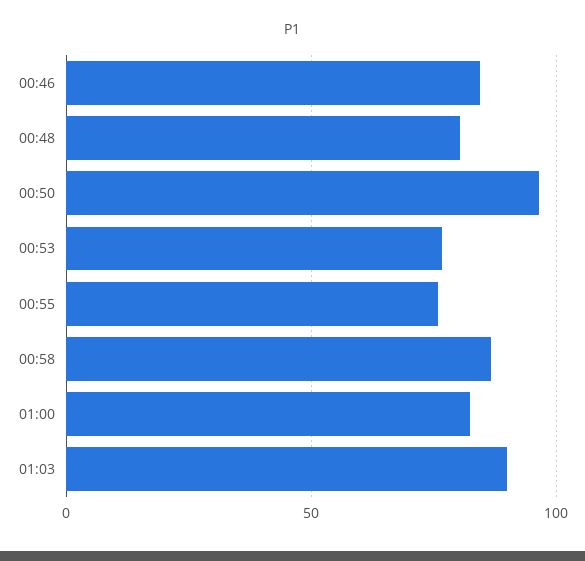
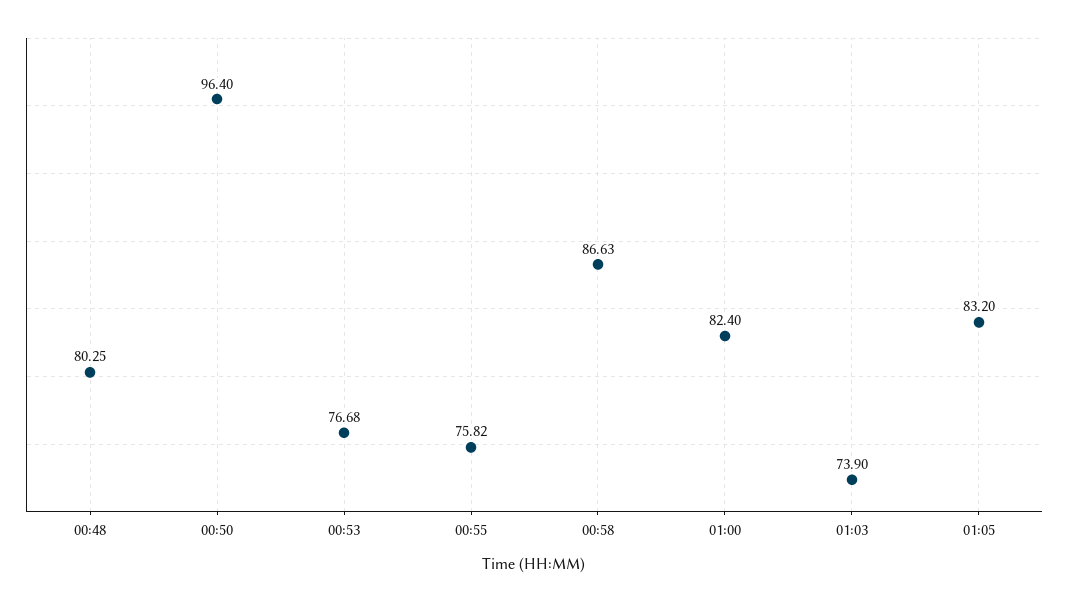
00:46: 85 -> none
01:03: 90 -> 73.9
01:05: none -> 83.2

